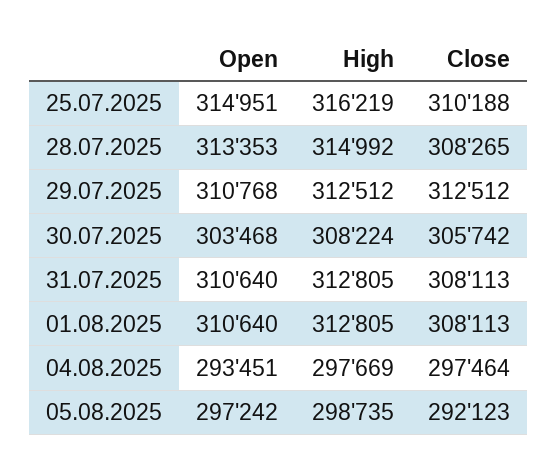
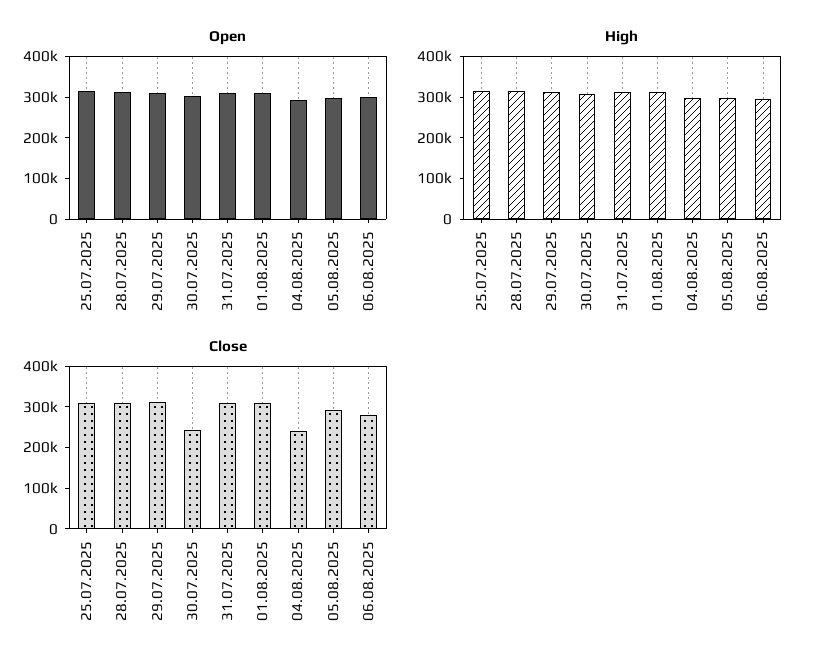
Close, 30.07.2025: 305742 -> 240000
Close, 04.08.2025: 297464 -> 240000
Open, 06.08.2025: none -> 300000
High, 06.08.2025: none -> 300000
Close, 06.08.2025: none -> 280000

